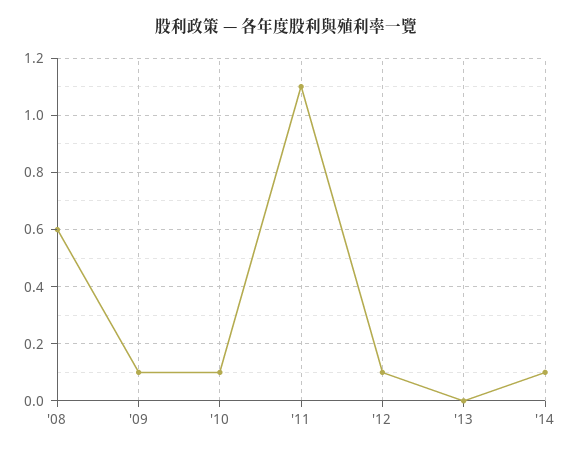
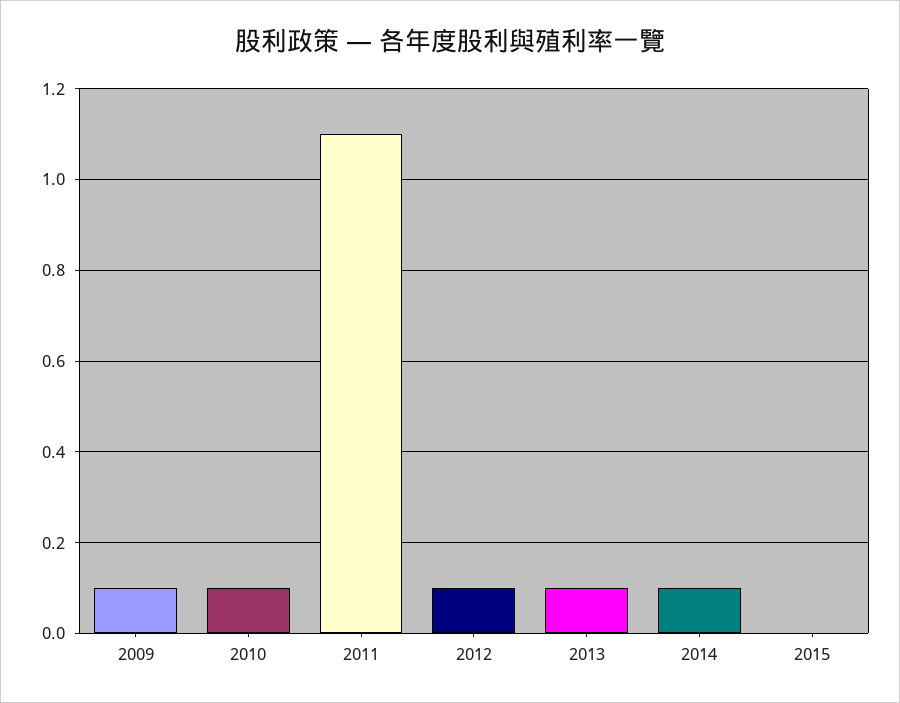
'08: 0.6 -> none
'13: 0 -> 0.1
2015: none -> 0

